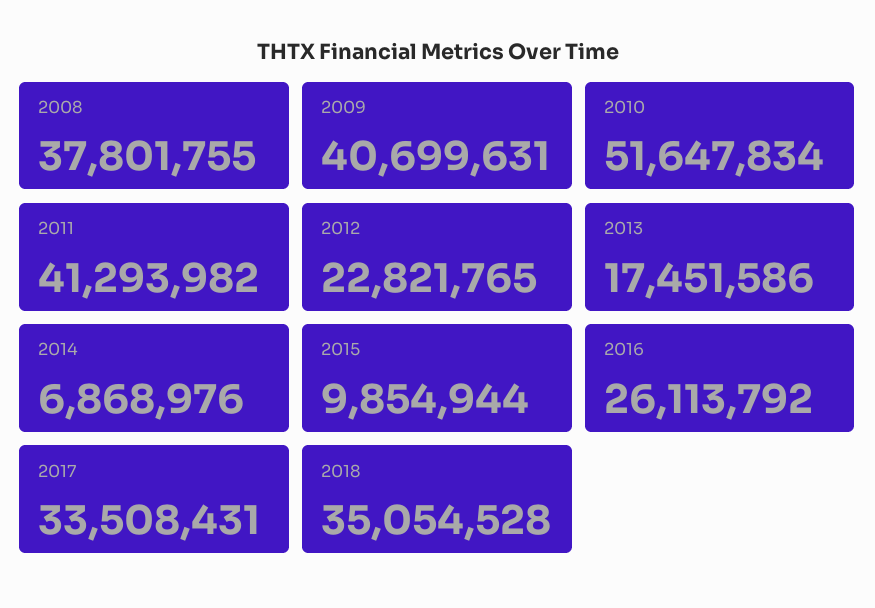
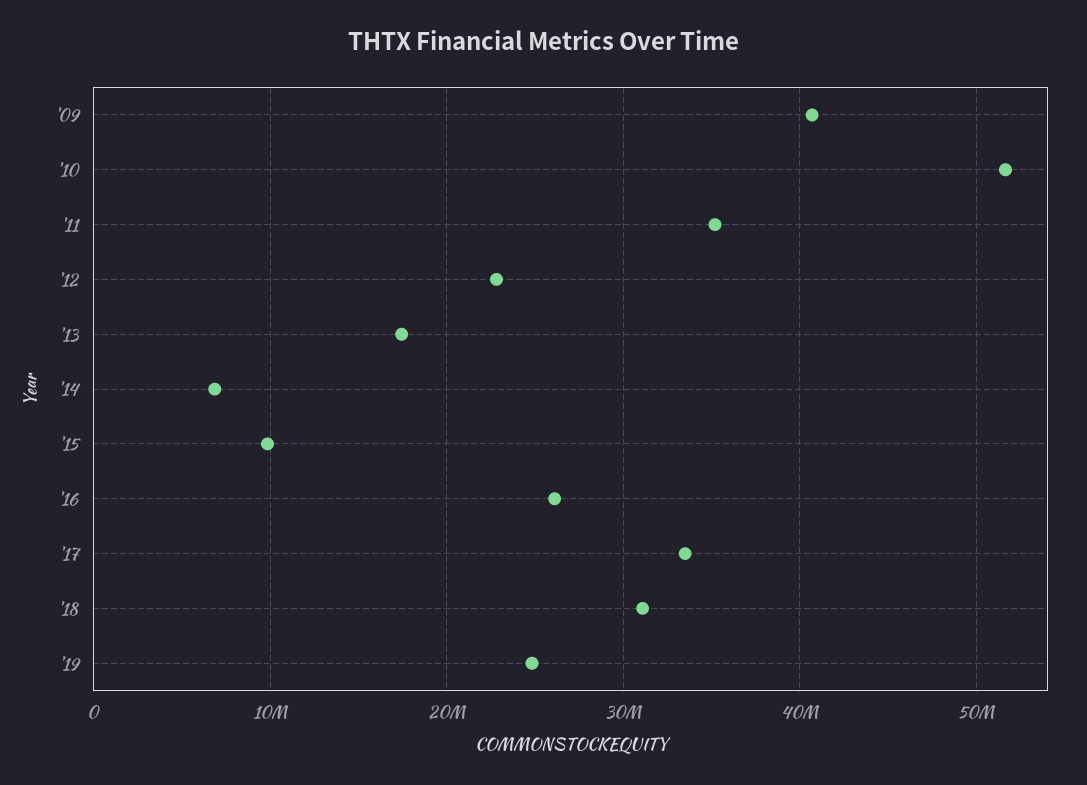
2008: 37801755 -> none
2011: 41293982 -> 35000000
2018: 35054528 -> 31000000
'19: none -> 25000000

